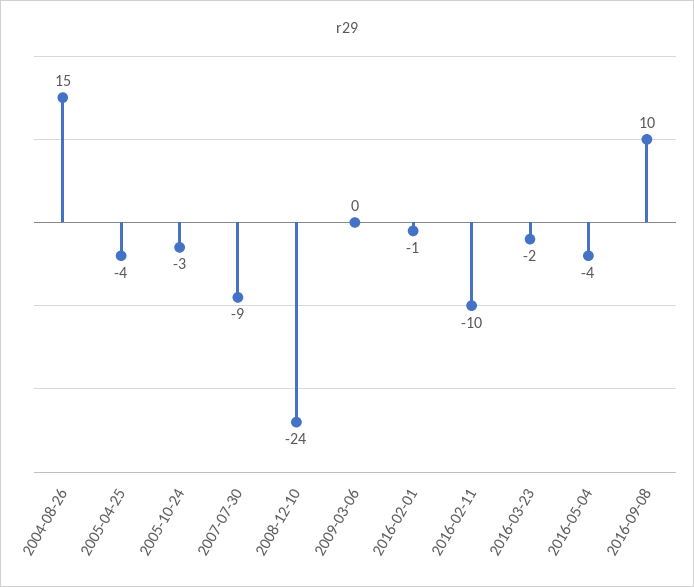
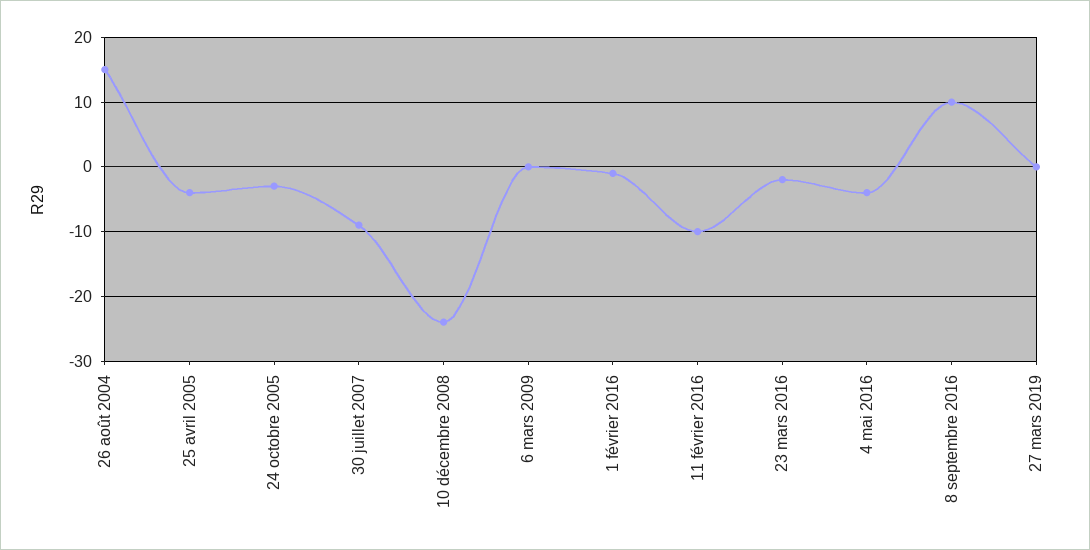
27 mars 2019: none -> 0

